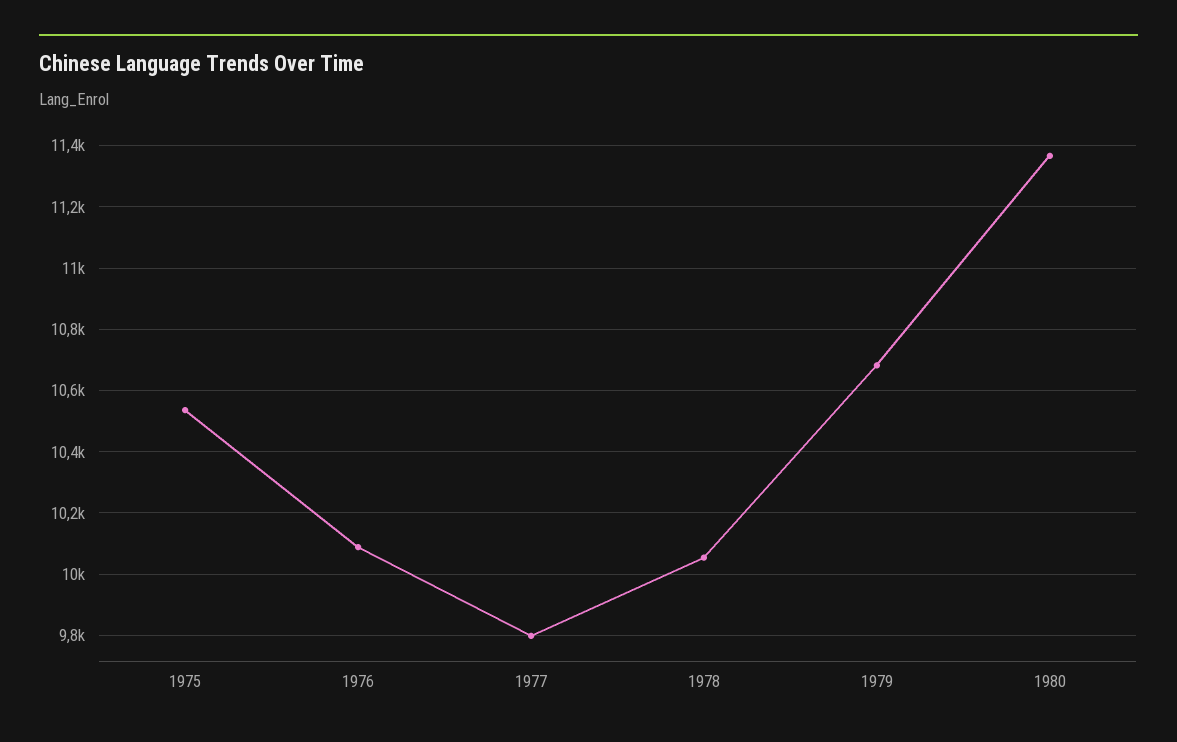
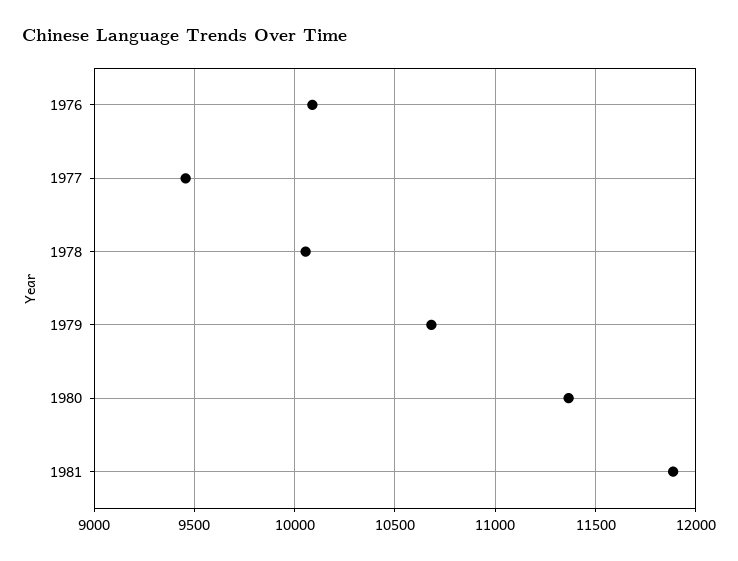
1975: 10540 -> none
1977: 9800 -> 9450
1981: none -> 11900

